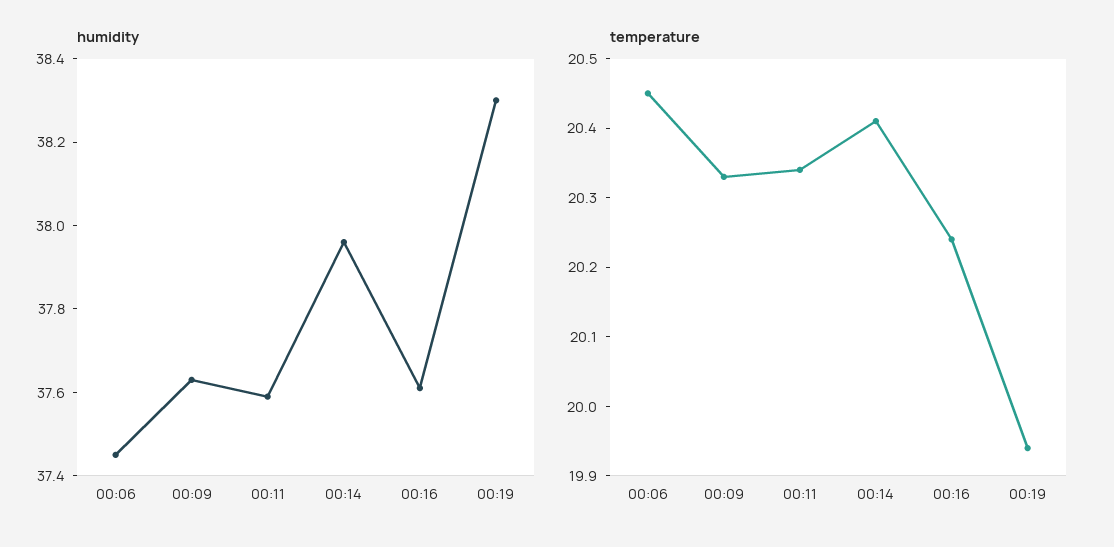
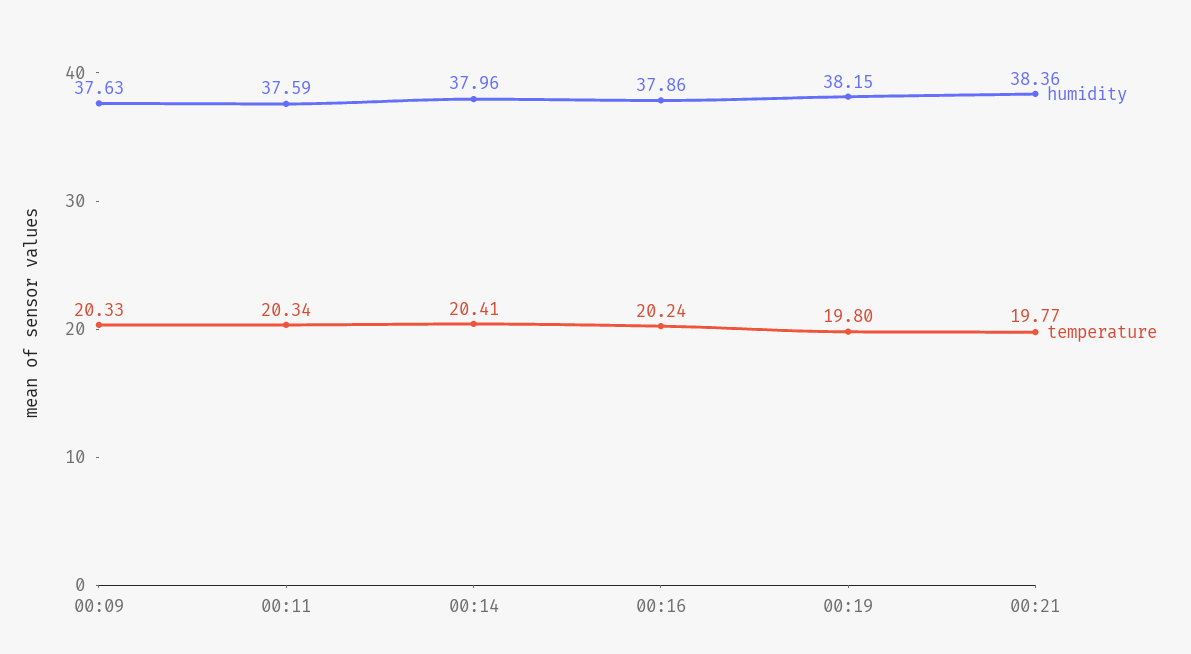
humidity, 00:06: 37.45 -> none
humidity, 00:16: 37.6 -> 37.86
humidity, 00:19: 38.3 -> 38.15
temperature, 00:06: 20.45 -> none
temperature, 00:19: 19.95 -> 19.8
humidity, 00:21: none -> 38.36
temperature, 00:21: none -> 19.77

